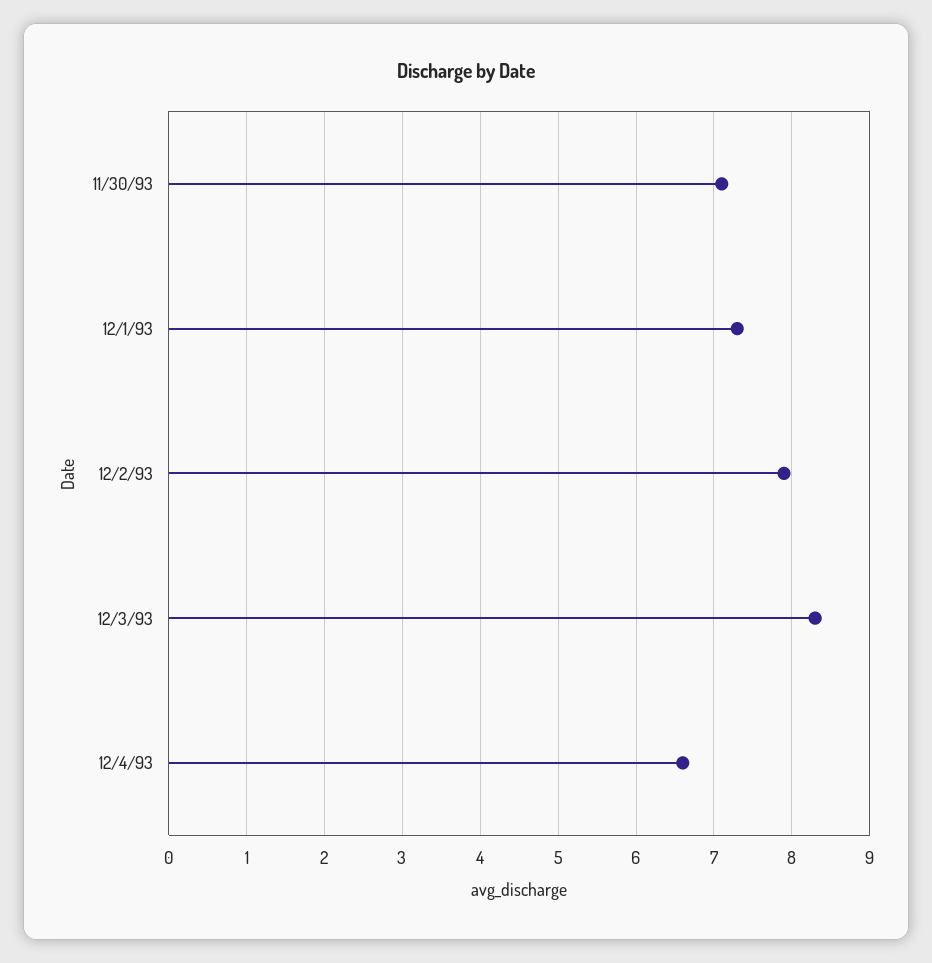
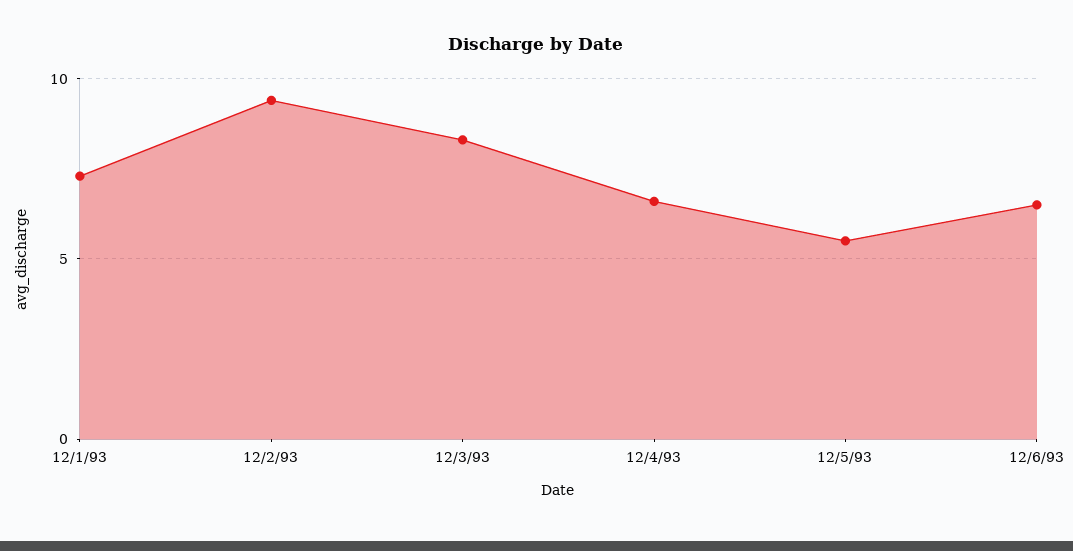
11/30/93: 7.1 -> none
12/2/93: 7.9 -> 9.5
12/5/93: none -> 5.5
12/6/93: none -> 6.5

